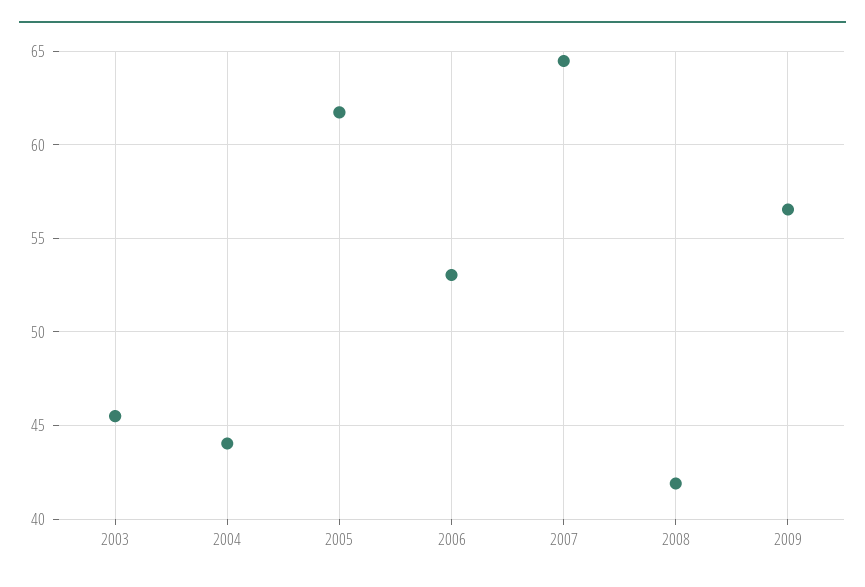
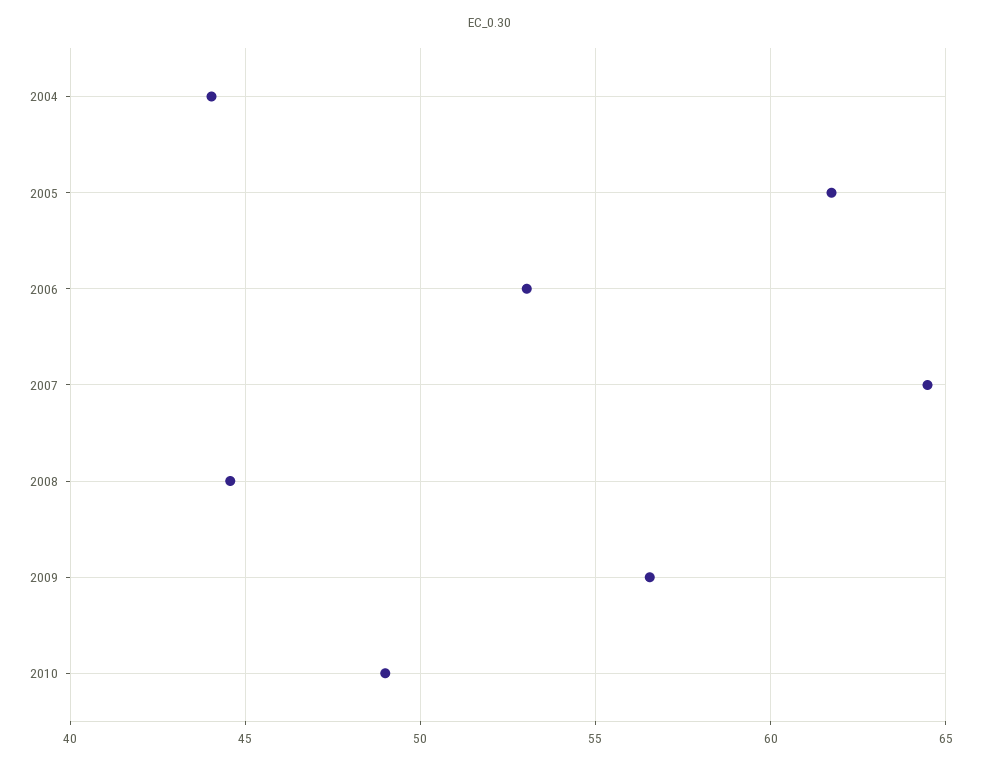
2003: 45.5 -> none
2008: 42 -> 44.5
2010: none -> 49

